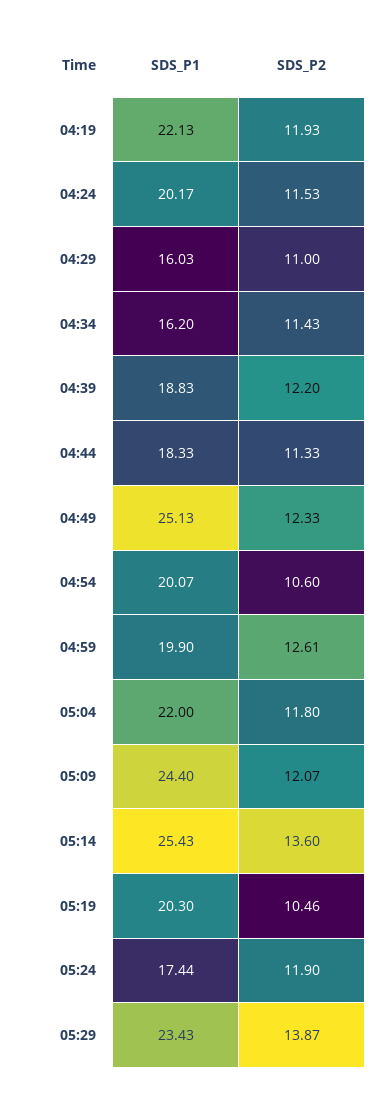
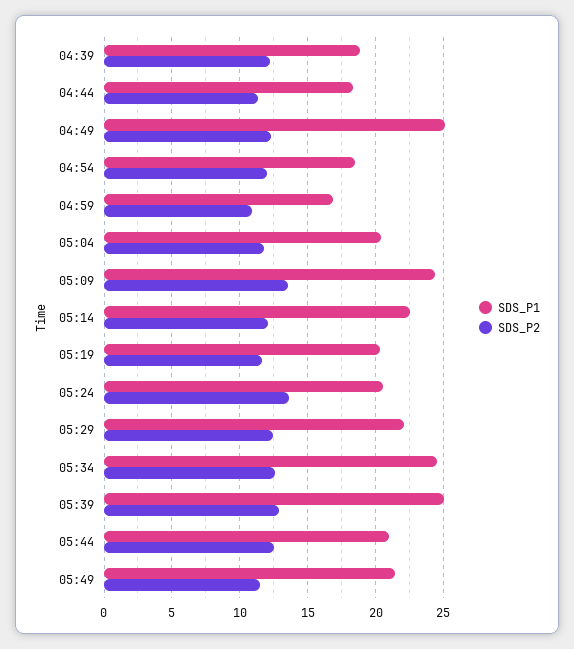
SDS_P1, 04:19: 22.13 -> none
SDS_P2, 04:19: 11.93 -> none
SDS_P1, 04:24: 20.17 -> none
SDS_P2, 04:24: 11.53 -> none
SDS_P1, 04:29: 16.03 -> none
SDS_P2, 04:29: 11 -> none
SDS_P1, 04:34: 16.2 -> none
SDS_P2, 04:34: 11.43 -> none
SDS_P1, 04:54: 20.07 -> 18.5
SDS_P2, 04:54: 10.6 -> 12
SDS_P1, 04:59: 19.9 -> 17
SDS_P2, 04:59: 12.61 -> 11
SDS_P1, 05:04: 22 -> 20.5
SDS_P2, 05:09: 12.07 -> 13.5
SDS_P1, 05:14: 25.43 -> 22.5
SDS_P2, 05:14: 13.6 -> 12
SDS_P2, 05:19: 10.46 -> 11.5
SDS_P1, 05:24: 17.44 -> 20.5
SDS_P2, 05:24: 11.9 -> 13.5
SDS_P1, 05:29: 23.43 -> 22
SDS_P2, 05:29: 13.87 -> 12.5
SDS_P1, 05:34: none -> 24.5
SDS_P2, 05:34: none -> 12.5
SDS_P1, 05:39: none -> 25
SDS_P2, 05:39: none -> 13
SDS_P1, 05:44: none -> 21
SDS_P2, 05:44: none -> 12.5
SDS_P1, 05:49: none -> 21.5
SDS_P2, 05:49: none -> 11.5

